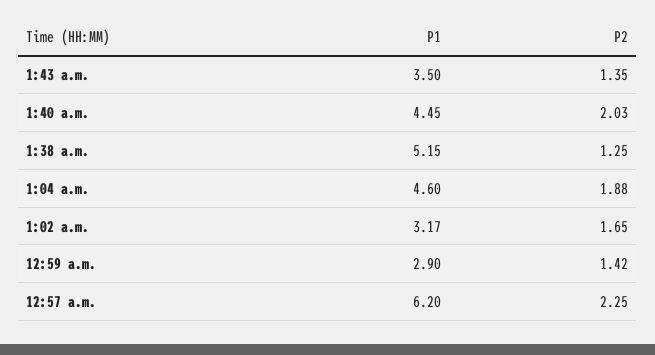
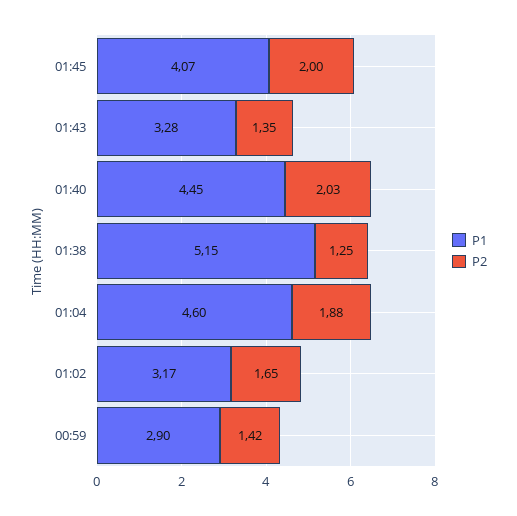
P1, 1:43 a.m.: 3.5 -> 3.28
P1, 12:57 a.m.: 6.2 -> none
P2, 12:57 a.m.: 2.25 -> none
P1, 01:45: none -> 4.07
P2, 01:45: none -> 2

